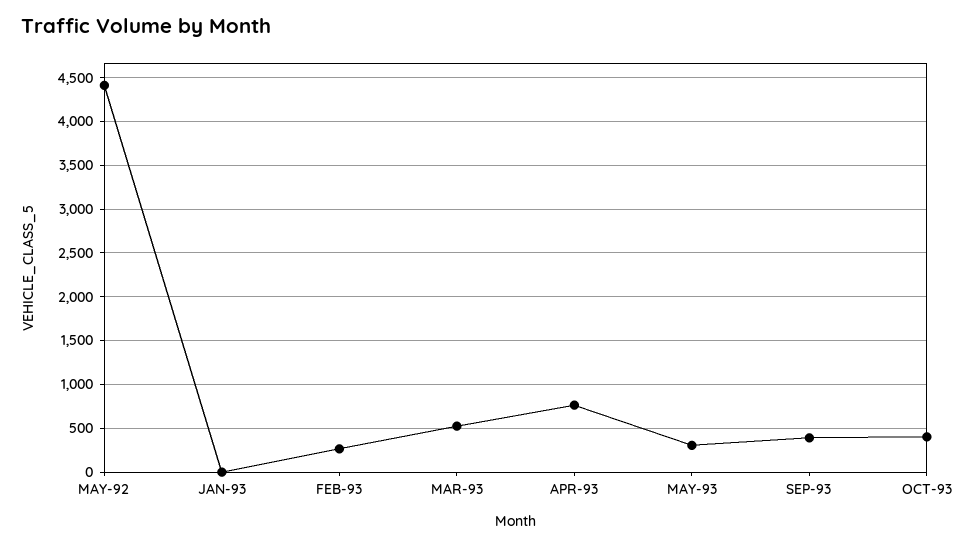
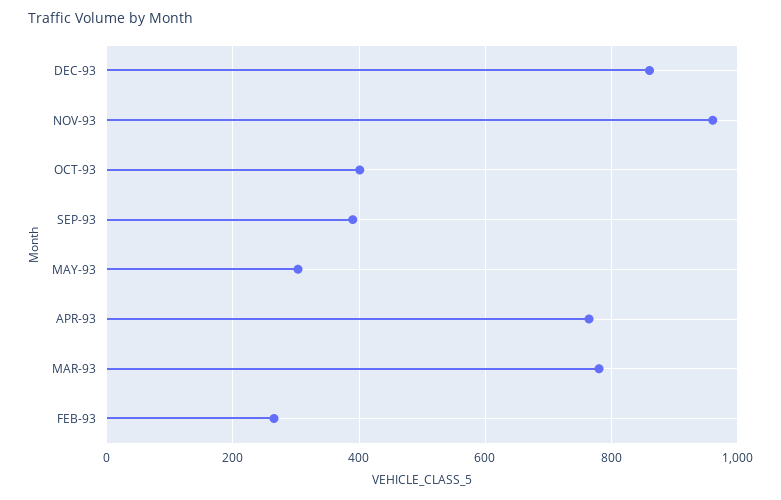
MAY-92: 4400 -> none
JAN-93: 0 -> none
MAR-93: 500 -> 780
DEC-93: none -> 860
NOV-93: none -> 960

